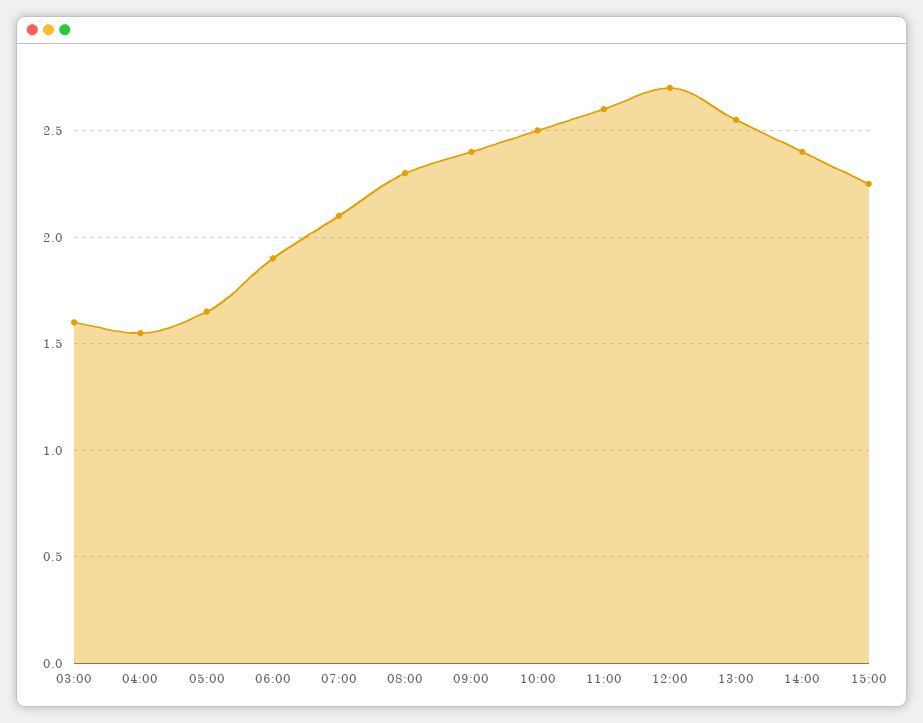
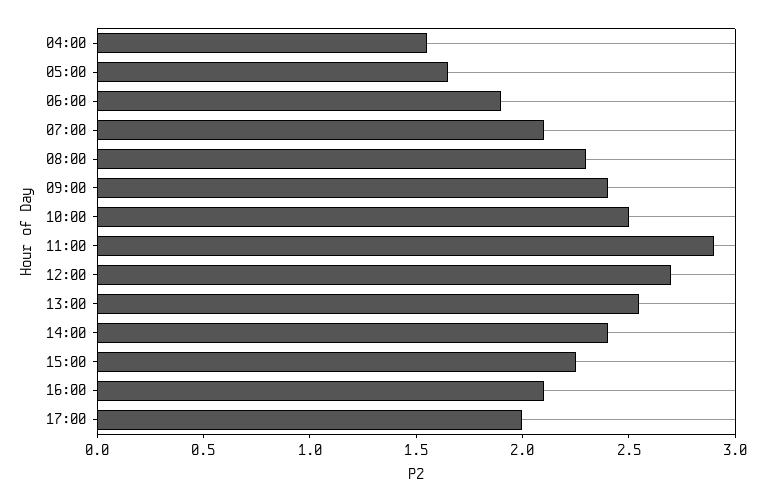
03:00: 1.6 -> none
11:00: 2.6 -> 2.9
16:00: none -> 2.1
17:00: none -> 2

